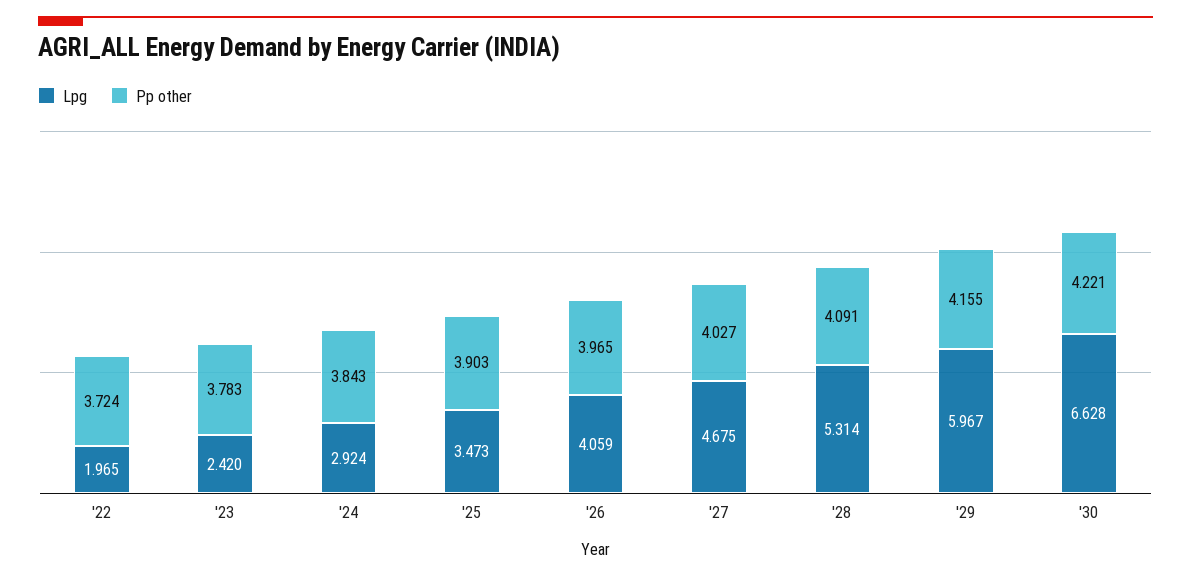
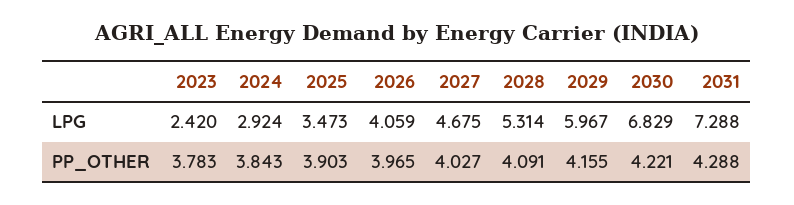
Lpg, '22: 1.965 -> none
Pp other, '22: 3.724 -> none
Lpg, '30: 6.628 -> 6.829
Lpg, 2031: none -> 7.288
Pp other, 2031: none -> 4.288

